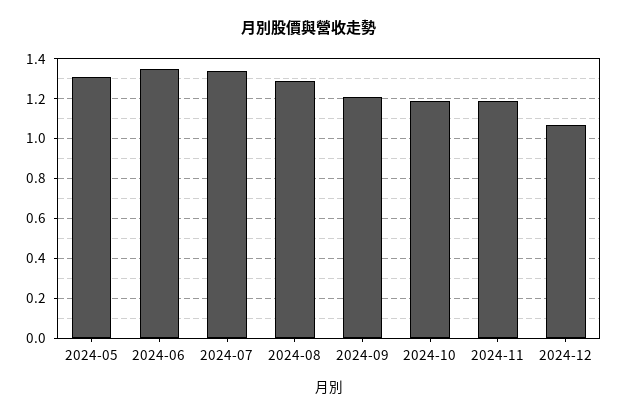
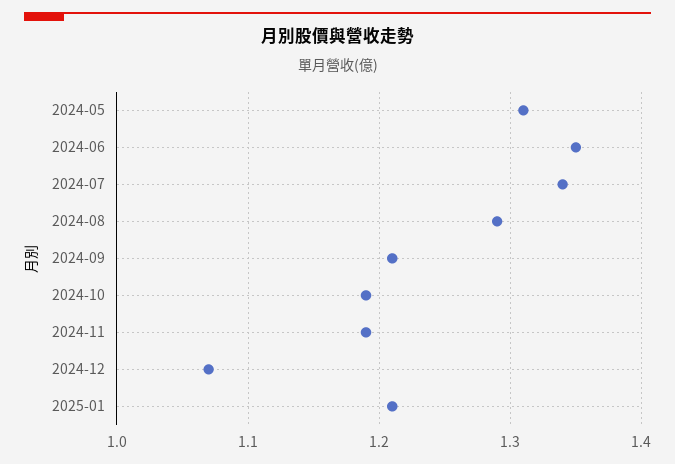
2025-01: none -> 1.21

